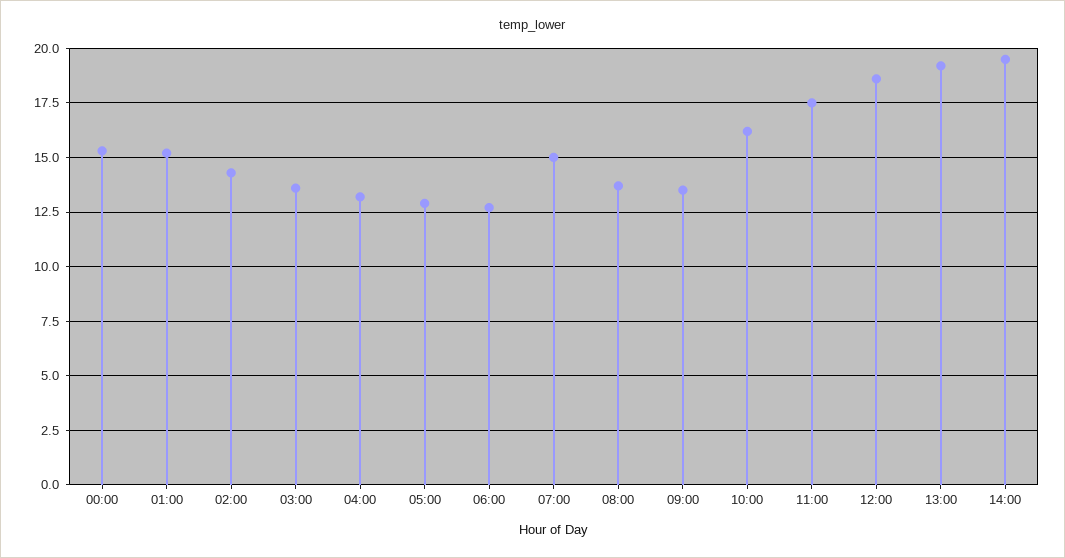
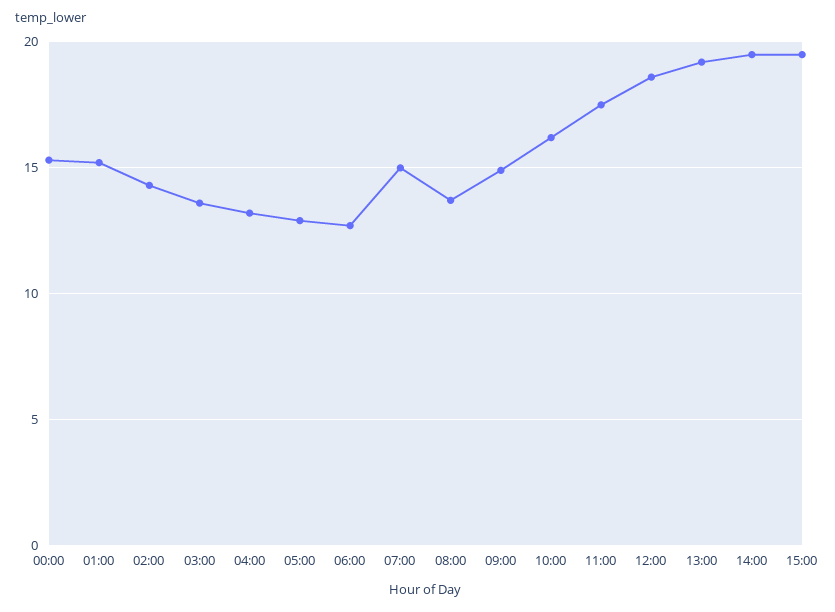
09:00: 13.5 -> 15
15:00: none -> 19.5

